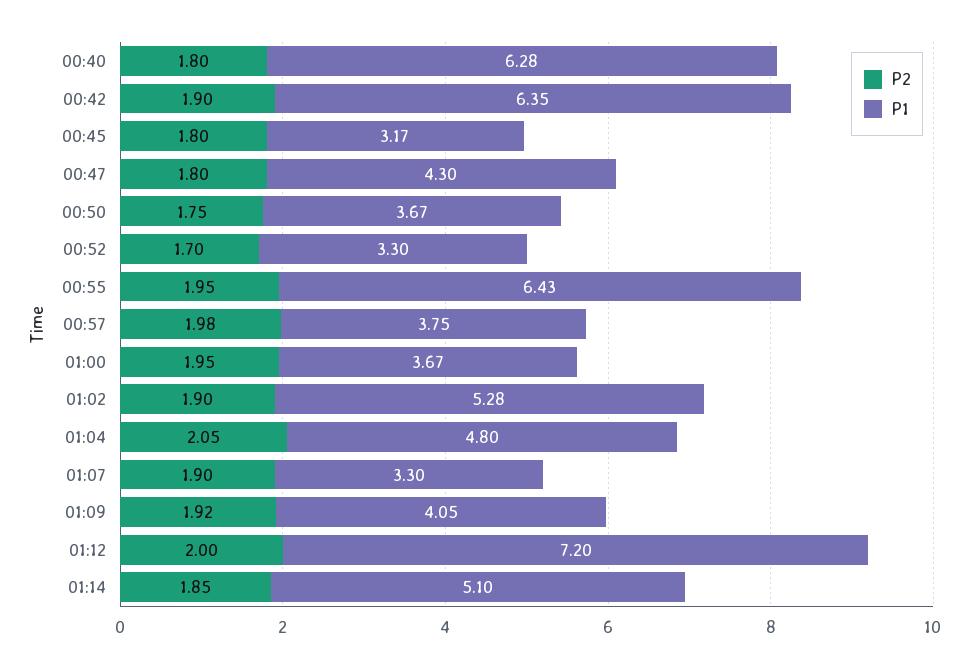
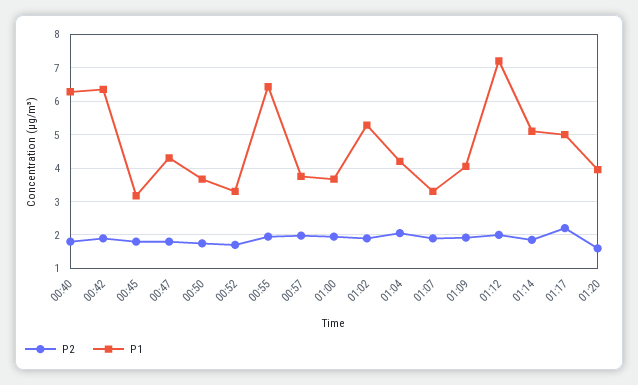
P1, 01:04: 4.8 -> 4.2
P2, 01:17: none -> 2.2
P1, 01:17: none -> 5
P2, 01:20: none -> 1.6
P1, 01:20: none -> 4

